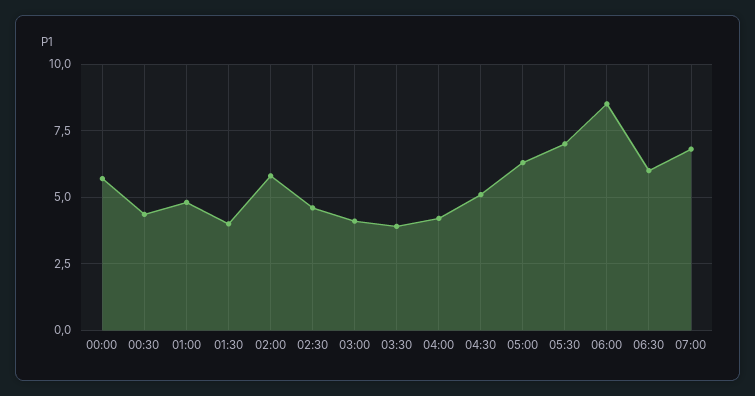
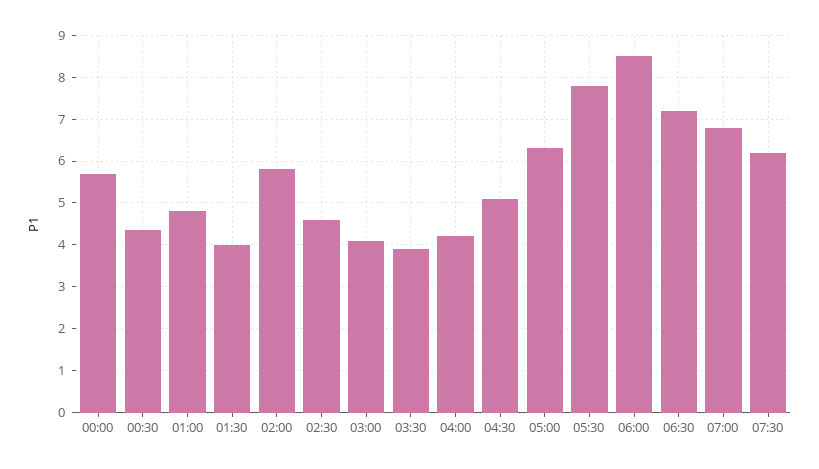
05:30: 7 -> 7.8
06:30: 6 -> 7.2
07:30: none -> 6.2

